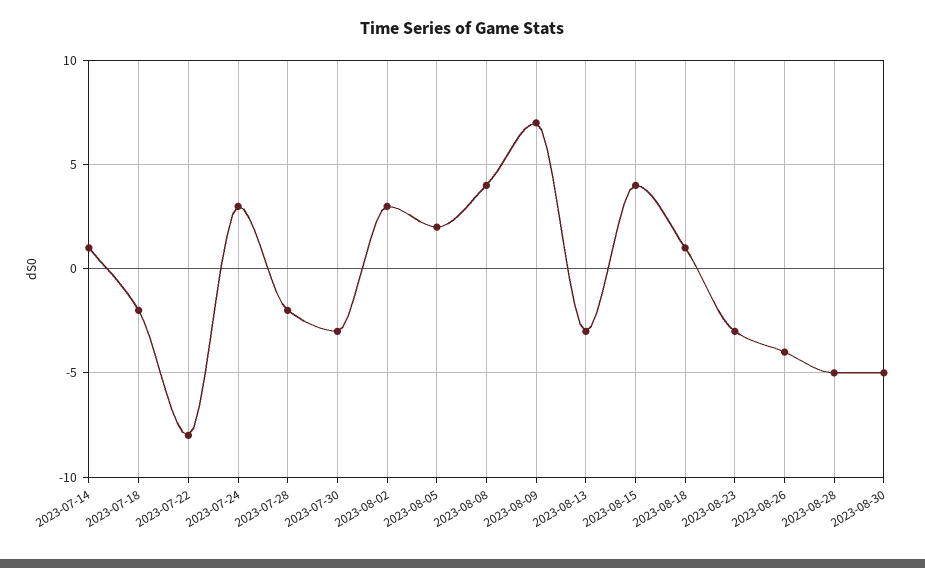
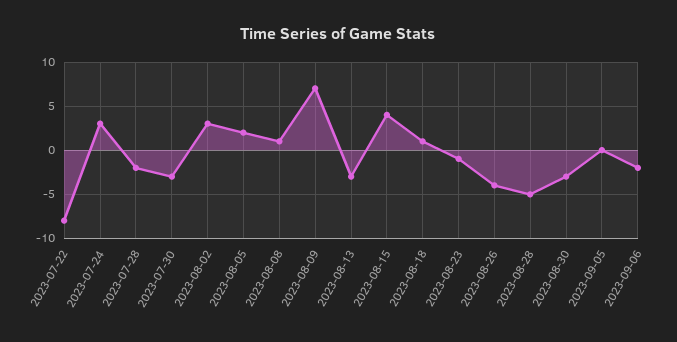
2023-07-14: 1 -> none
2023-07-18: -2 -> none
2023-08-08: 4 -> 1
2023-08-23: -3 -> -1
2023-08-30: -5 -> -3
2023-09-05: none -> 0
2023-09-06: none -> -2

